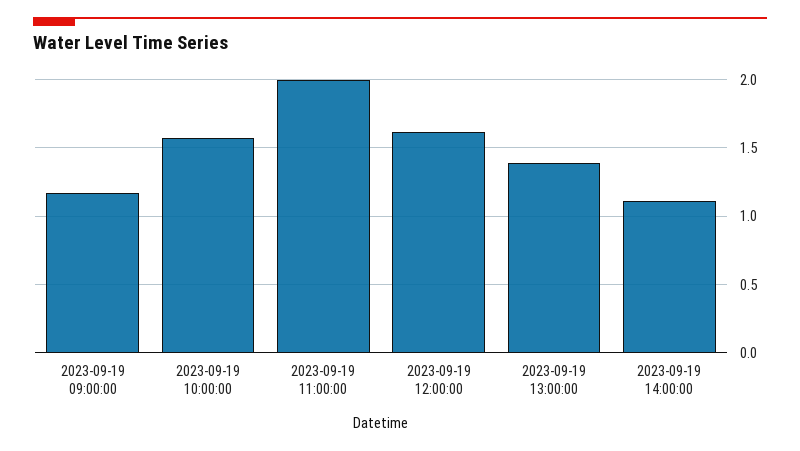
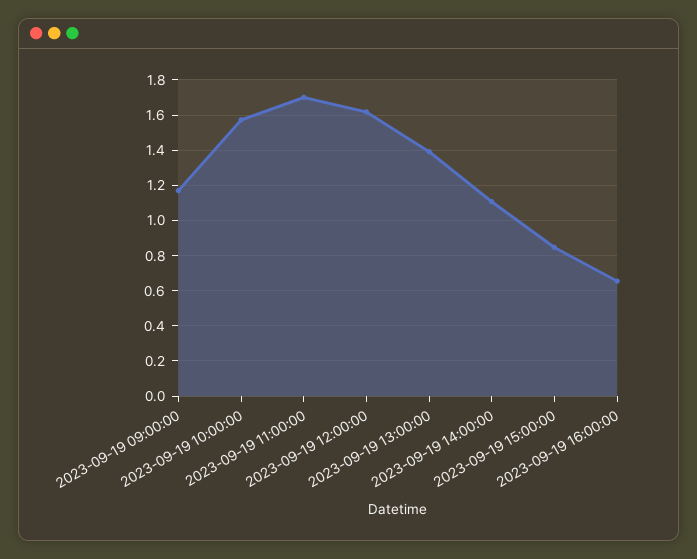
2023-09-19 11:00:00: 2 -> 1.7
2023-09-19 15:00:00: none -> 0.85
2023-09-19 16:00:00: none -> 0.65

